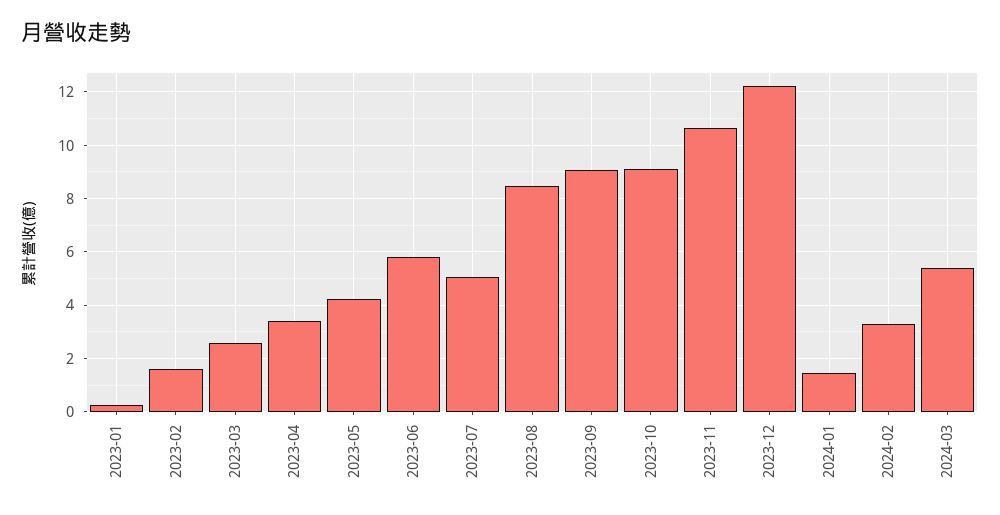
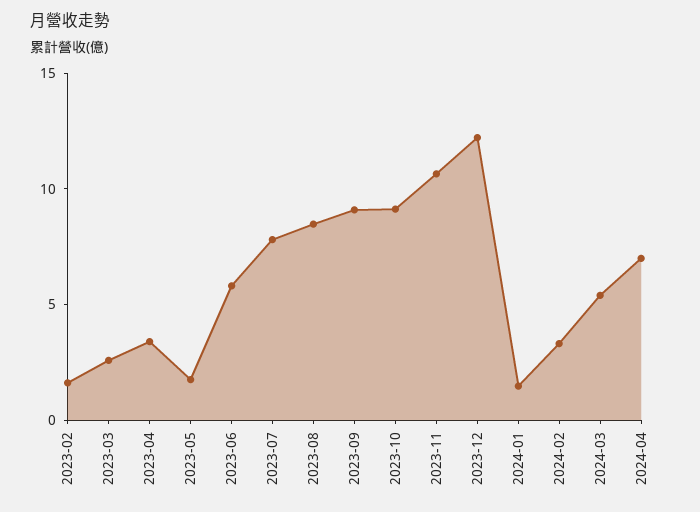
2023-01: 0.25 -> none
2023-05: 4.25 -> 2
2023-07: 5 -> 8
2024-04: none -> 7

